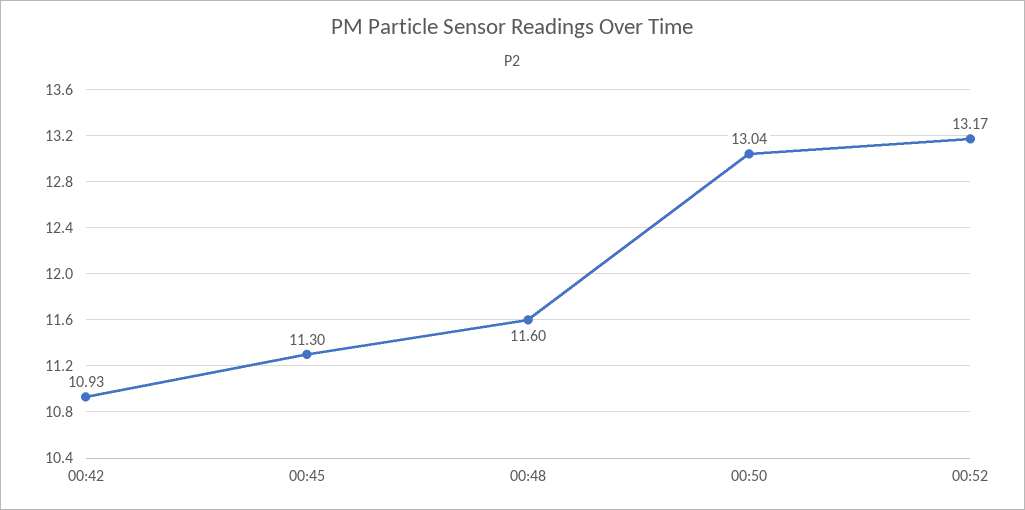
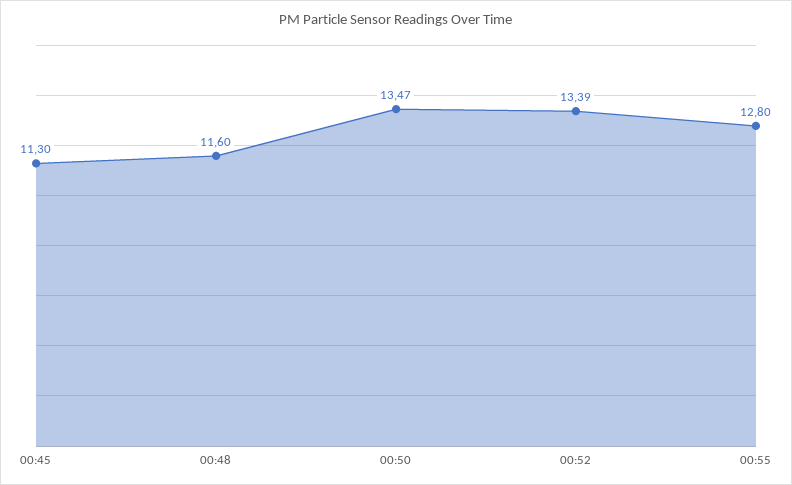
00:42: 10.93 -> none
00:50: 13.04 -> 13.47
00:52: 13.17 -> 13.39
00:55: none -> 12.8

